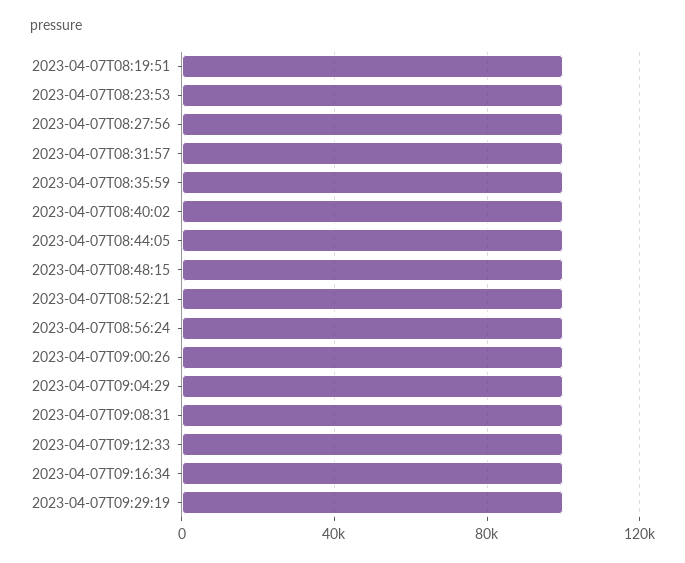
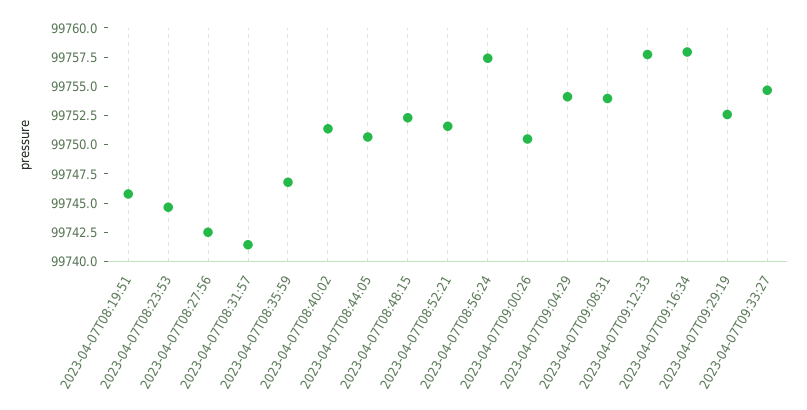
2023-04-07T09:33:27: none -> 99755

